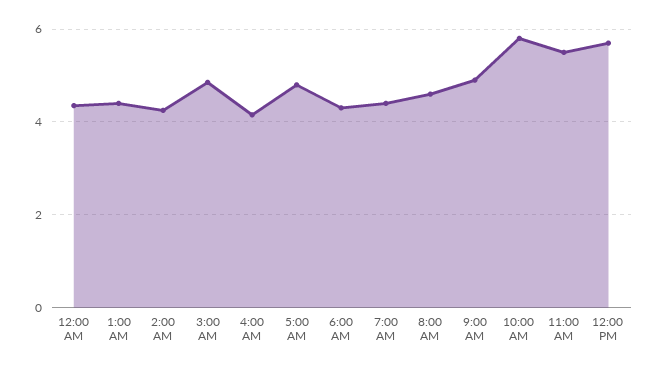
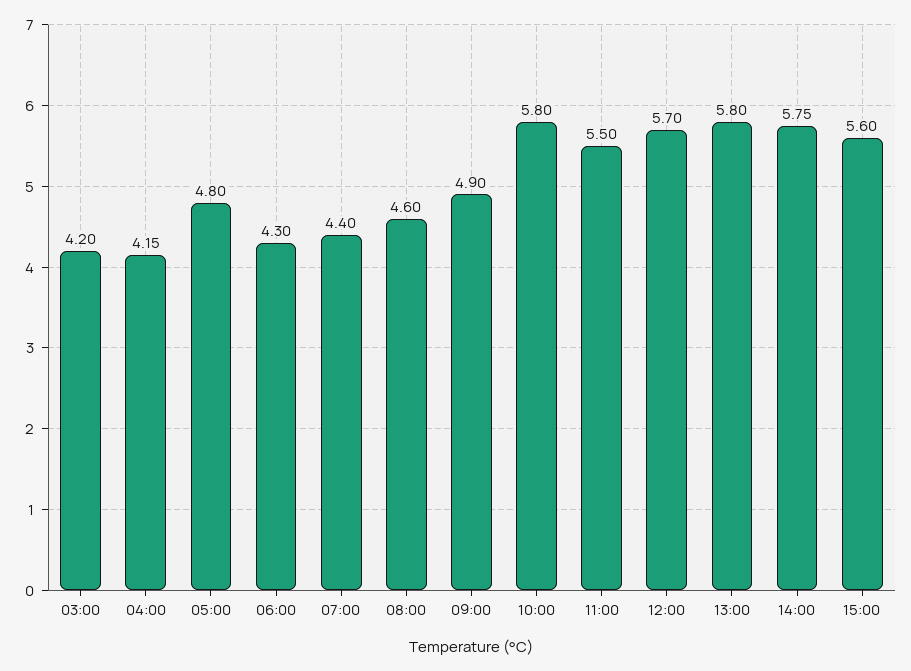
12:00 AM: 4.4 -> none
1:00 AM: 4.4 -> none
2:00 AM: 4.2 -> none
3:00 AM: 4.8 -> 4.2
13:00: none -> 5.8
14:00: none -> 5.75
15:00: none -> 5.6

